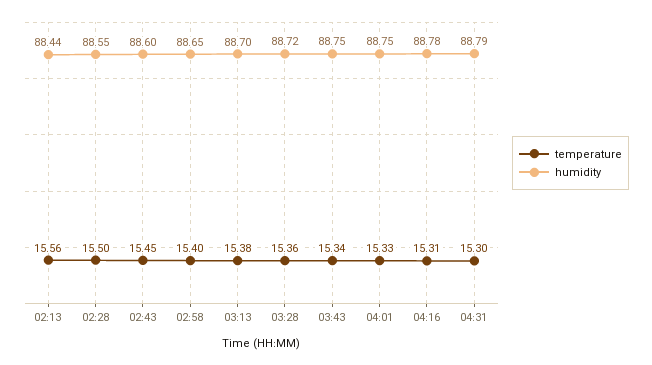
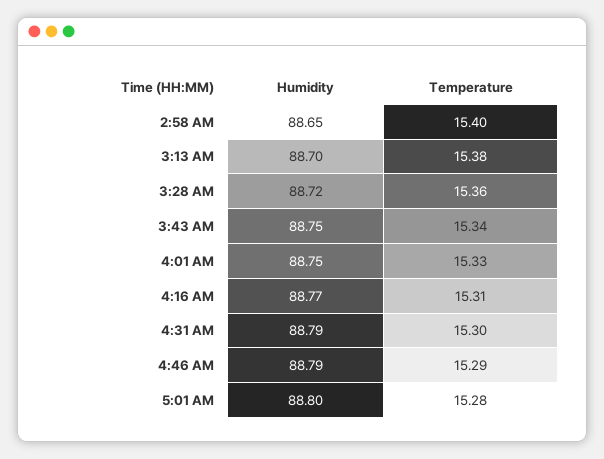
temperature, 02:13: 15.56 -> none
humidity, 02:13: 88.44 -> none
temperature, 02:28: 15.5 -> none
humidity, 02:28: 88.55 -> none
temperature, 02:43: 15.45 -> none
humidity, 02:43: 88.6 -> none
humidity, 04:16: 88.78 -> 88.77
humidity, 4:46 AM: none -> 88.79
temperature, 4:46 AM: none -> 15.29
humidity, 5:01 AM: none -> 88.8
temperature, 5:01 AM: none -> 15.28

